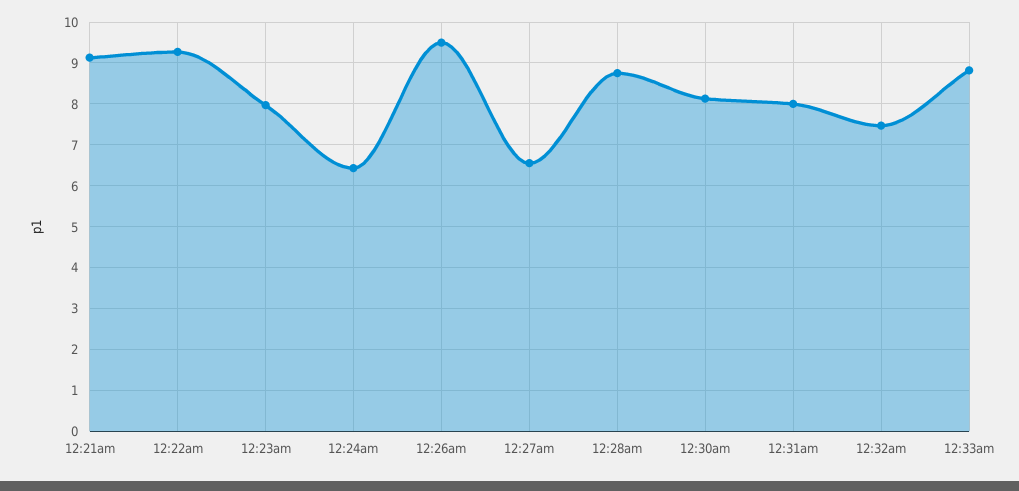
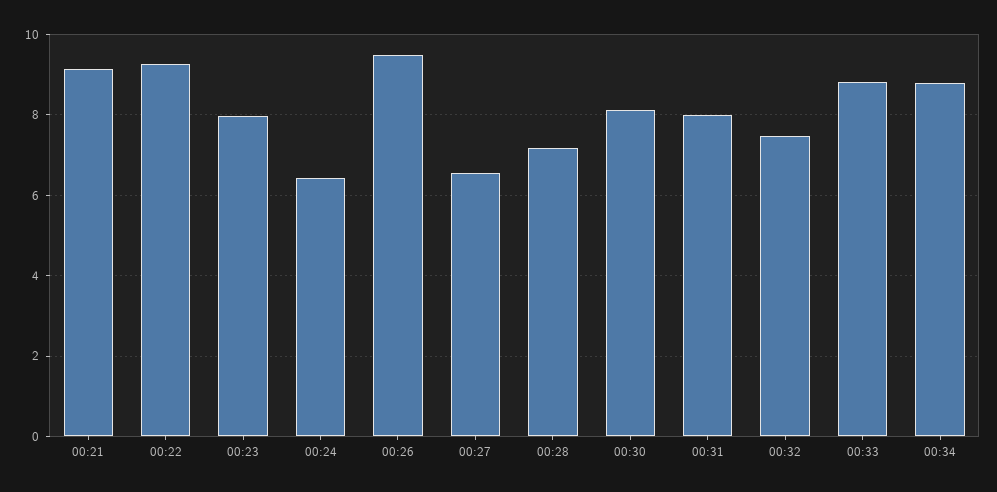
12:28am: 8.8 -> 7.2
00:34: none -> 8.8

